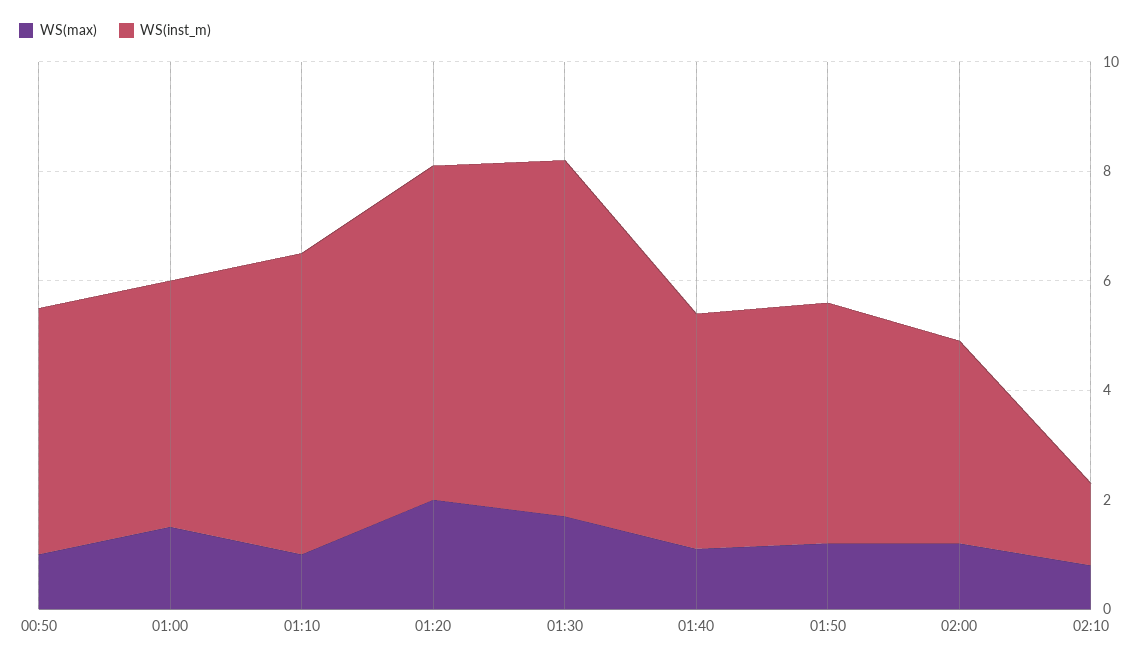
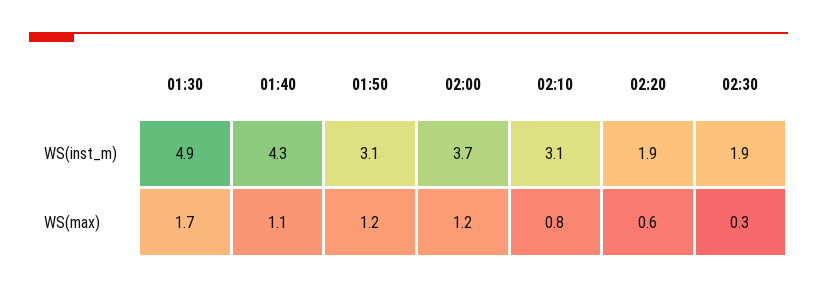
WS(max), 00:50: 1 -> none
WS(inst_m), 00:50: 4.5 -> none
WS(max), 01:00: 1.5 -> none
WS(inst_m), 01:00: 4.5 -> none
WS(max), 01:10: 1 -> none
WS(inst_m), 01:10: 5.5 -> none
WS(max), 01:20: 2 -> none
WS(inst_m), 01:20: 6 -> none
WS(inst_m), 01:30: 6.5 -> 4.9
WS(inst_m), 01:50: 4.5 -> 3.1
WS(inst_m), 02:10: 1.5 -> 3.1
WS(inst_m), 02:20: none -> 1.9
WS(inst_m), 02:30: none -> 1.9
WS(max), 02:20: none -> 0.6
WS(max), 02:30: none -> 0.3

